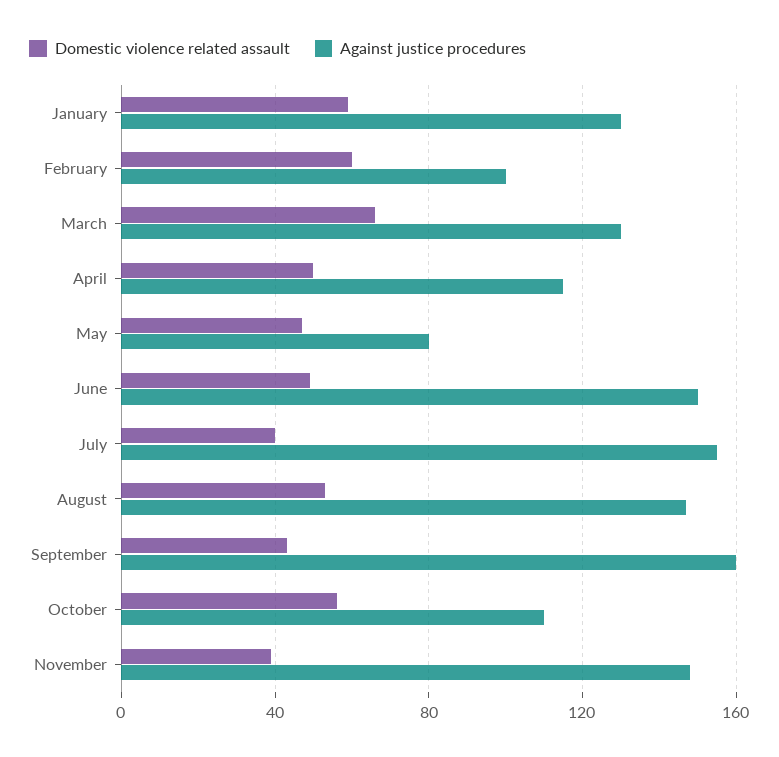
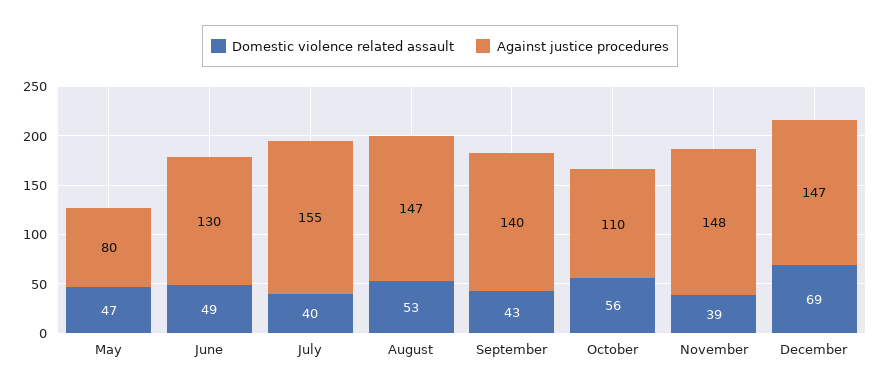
Domestic violence related assault, January: 60 -> none
Against justice procedures, January: 130 -> none
Domestic violence related assault, February: 60 -> none
Against justice procedures, February: 100 -> none
Domestic violence related assault, March: 65 -> none
Against justice procedures, March: 130 -> none
Domestic violence related assault, April: 50 -> none
Against justice procedures, April: 115 -> none
Against justice procedures, June: 150 -> 130
Against justice procedures, September: 160 -> 140
Domestic violence related assault, December: none -> 69
Against justice procedures, December: none -> 147

